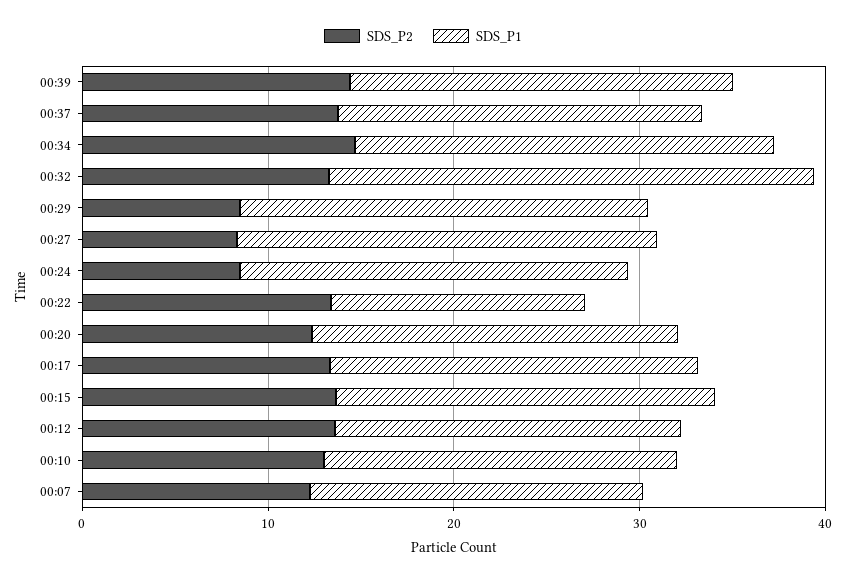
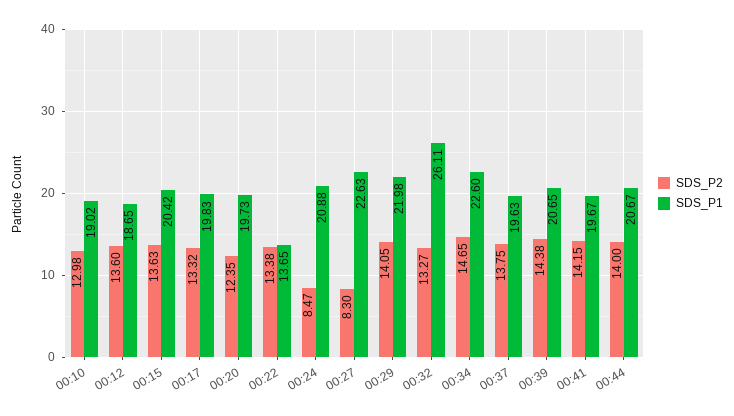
SDS_P2, 00:29: 8 -> 14.05
SDS_P2, 00:07: 12 -> none
SDS_P1, 00:07: 18 -> none
SDS_P2, 00:41: none -> 14.15
SDS_P1, 00:41: none -> 19.67
SDS_P2, 00:44: none -> 14
SDS_P1, 00:44: none -> 20.67

